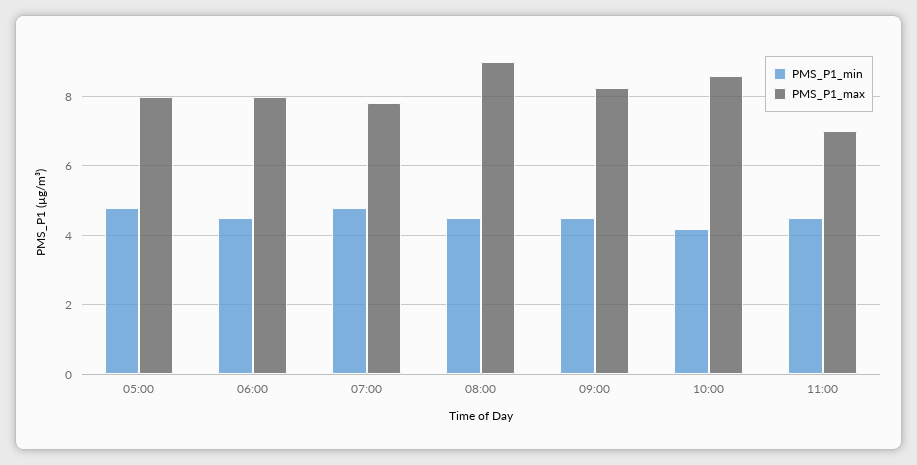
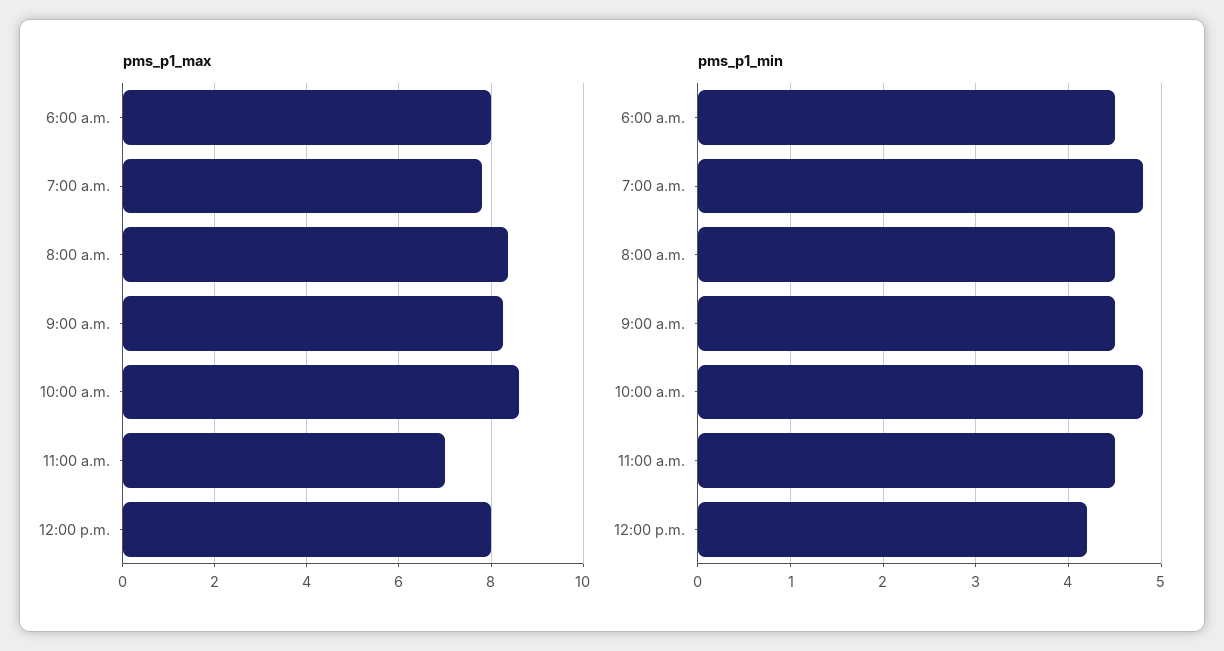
PMS_P1_min, 05:00: 4.8 -> none
PMS_P1_max, 05:00: 8 -> none
PMS_P1_max, 08:00: 9 -> 8.4
PMS_P1_min, 10:00: 4.2 -> 4.8
PMS_P1_max, 12:00 p.m.: none -> 8
PMS_P1_min, 12:00 p.m.: none -> 4.2

